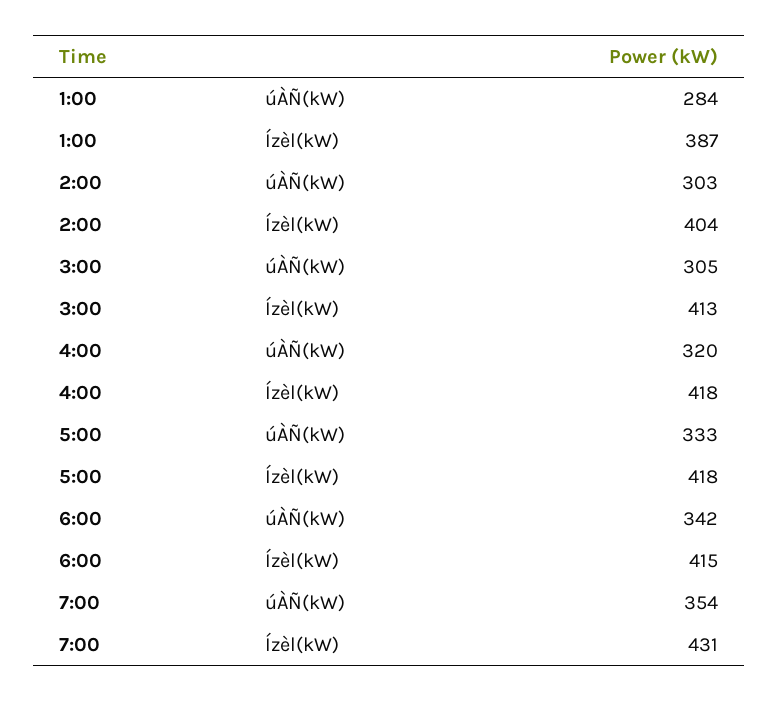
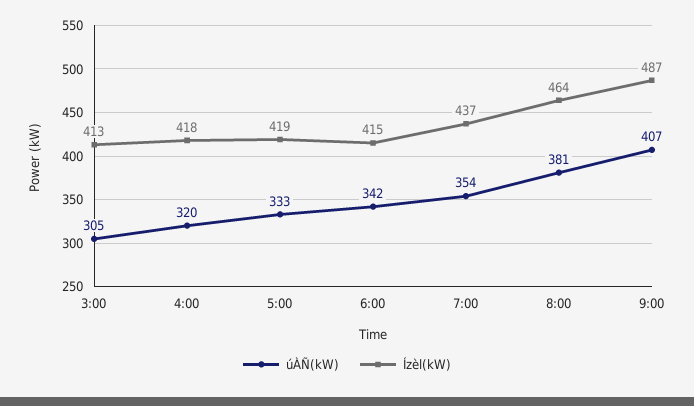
úÀÑ(kW), 1:00: 284 -> none
Ízèl(kW), 1:00: 387 -> none
úÀÑ(kW), 2:00: 303 -> none
Ízèl(kW), 2:00: 404 -> none
Ízèl(kW), 5:00: 418 -> 419
Ízèl(kW), 7:00: 431 -> 437
úÀÑ(kW), 8:00: none -> 381
Ízèl(kW), 8:00: none -> 464
úÀÑ(kW), 9:00: none -> 407
Ízèl(kW), 9:00: none -> 487

